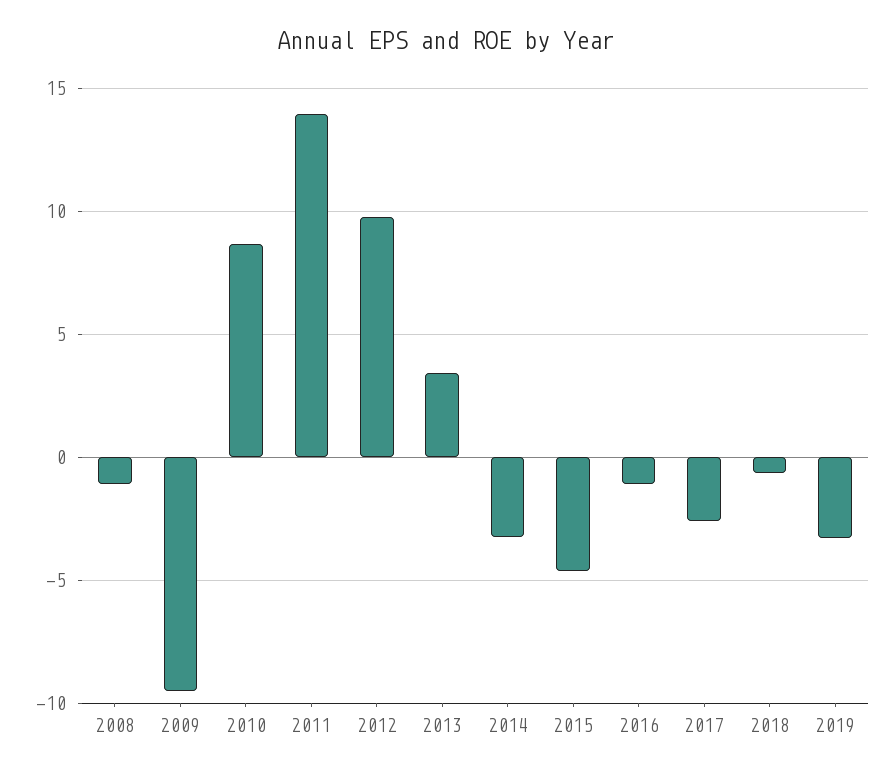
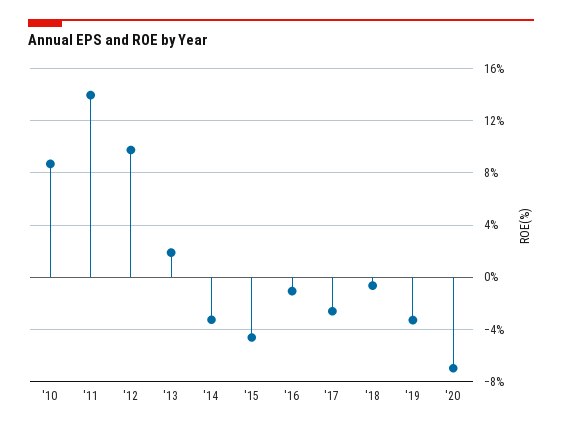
2008: -1 -> none
2009: -9.5 -> none
2013: 3.5 -> 2
'20: none -> -7

